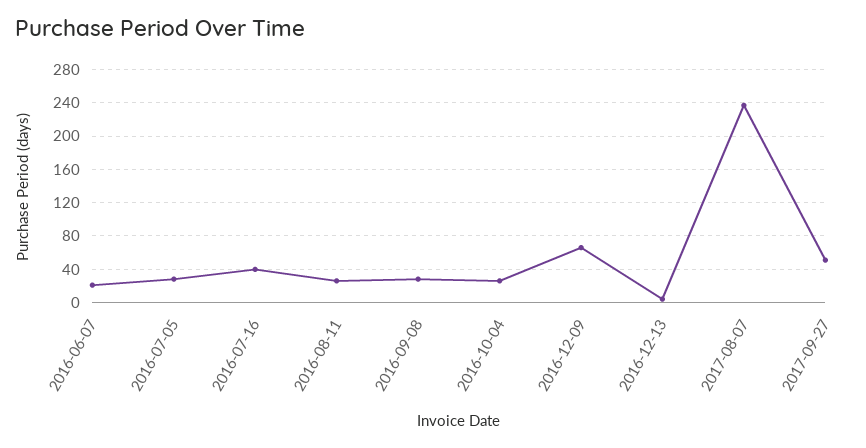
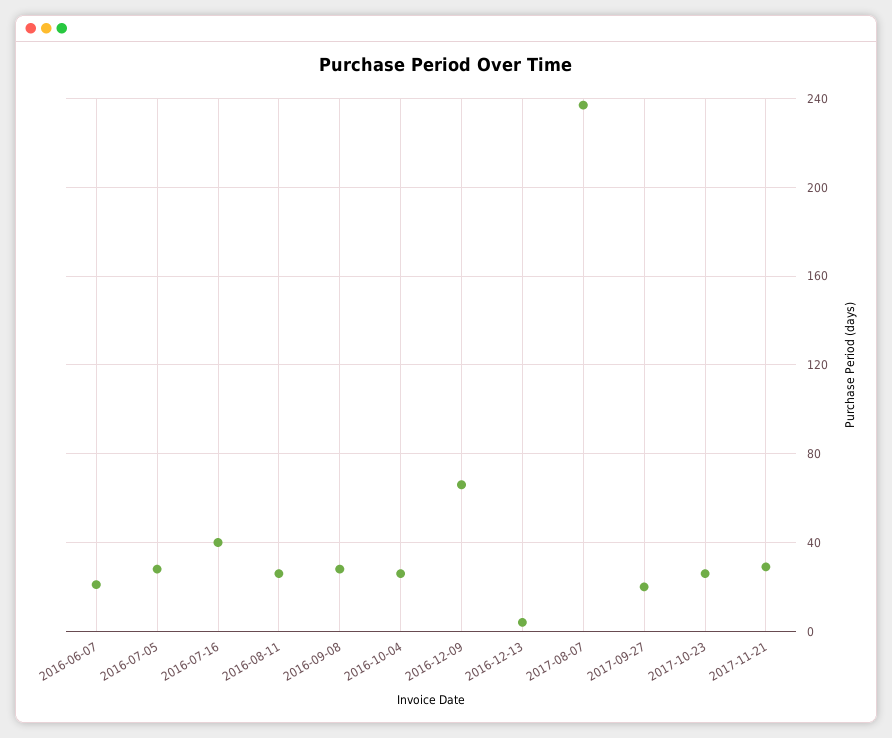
2017-09-27: 50 -> 20
2017-10-23: none -> 25
2017-11-21: none -> 30

